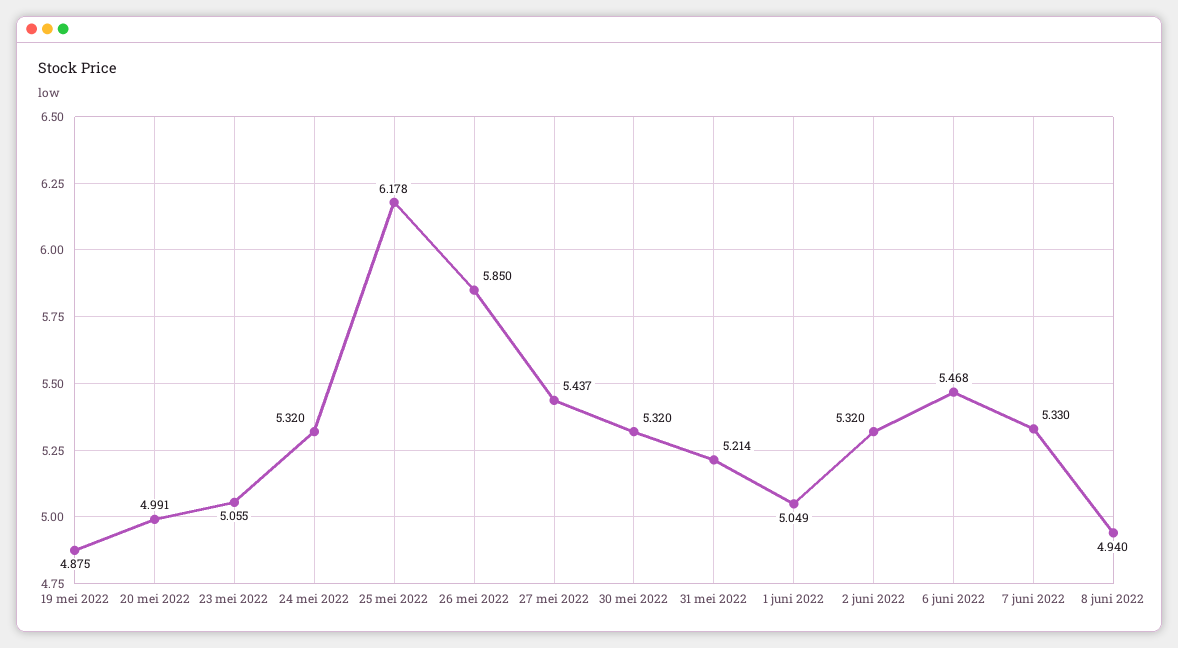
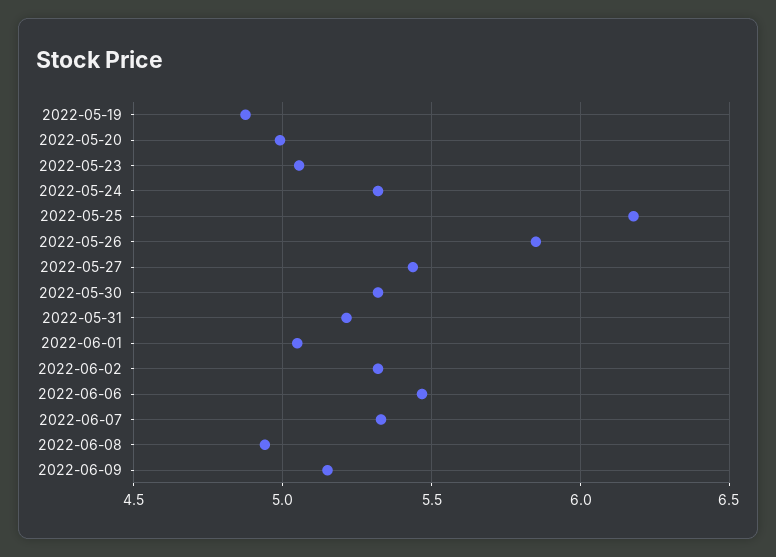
2022-06-09: none -> 5.15

